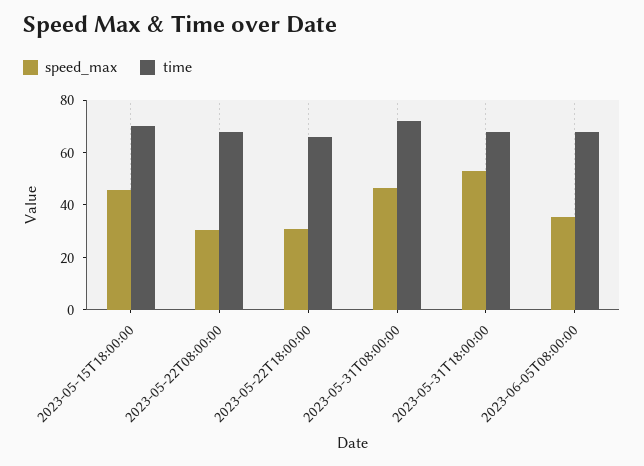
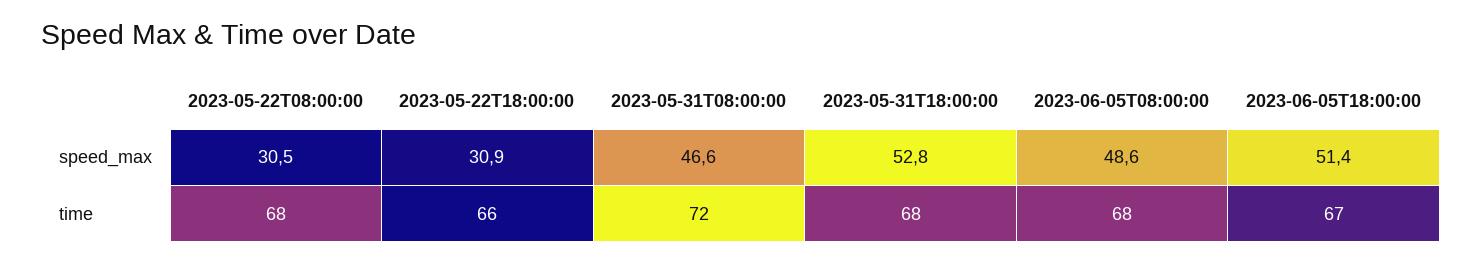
speed_max, 2023-05-15T18:00:00: 45 -> none
time, 2023-05-15T18:00:00: 70 -> none
speed_max, 2023-06-05T08:00:00: 35 -> 48.6
speed_max, 2023-06-05T18:00:00: none -> 51.4
time, 2023-06-05T18:00:00: none -> 67

